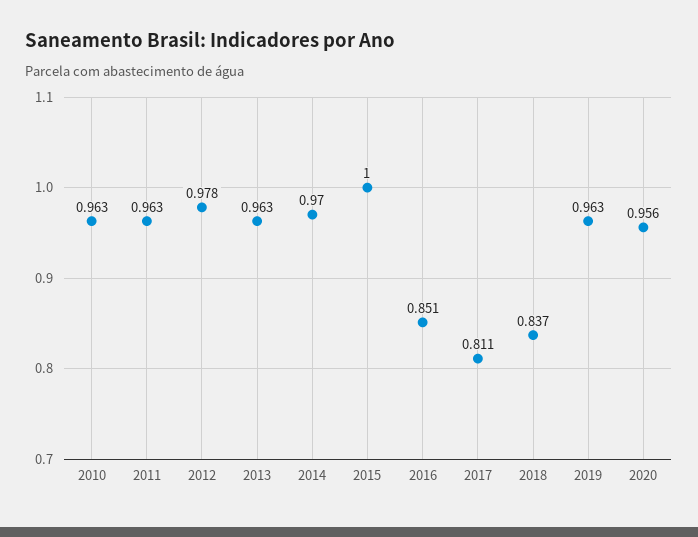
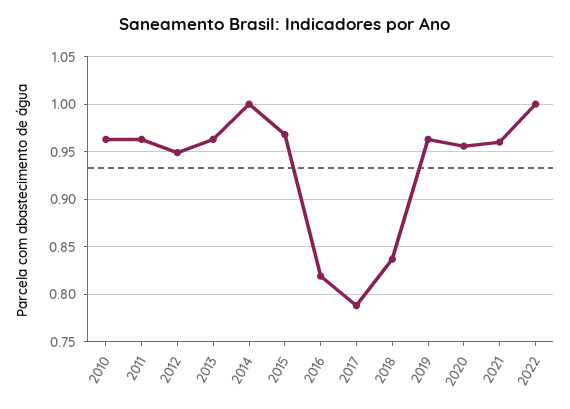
2012: 0.978 -> 0.95
2014: 0.97 -> 1
2015: 1 -> 0.97
2016: 0.851 -> 0.82
2017: 0.811 -> 0.79
2021: none -> 0.96
2022: none -> 1

